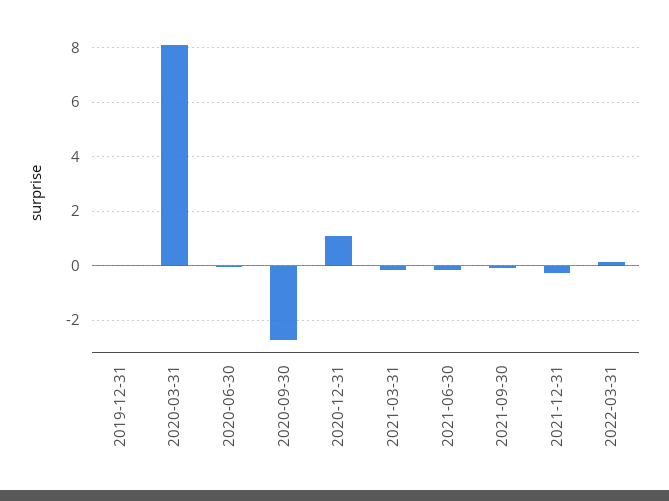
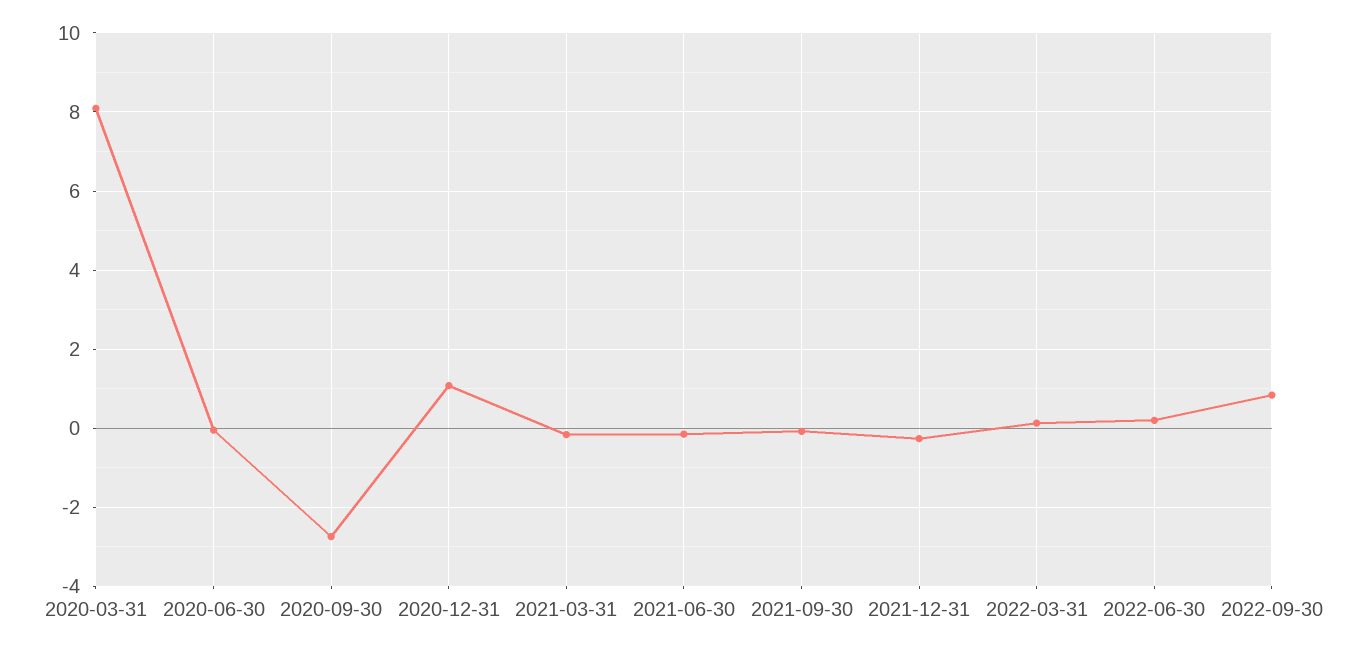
2019-12-31: 0 -> none
2022-06-30: none -> 0.2
2022-09-30: none -> 0.8

